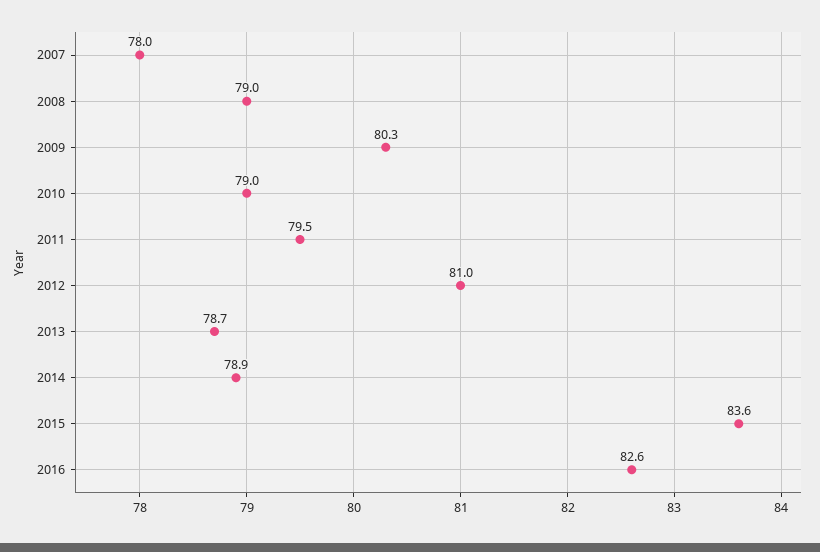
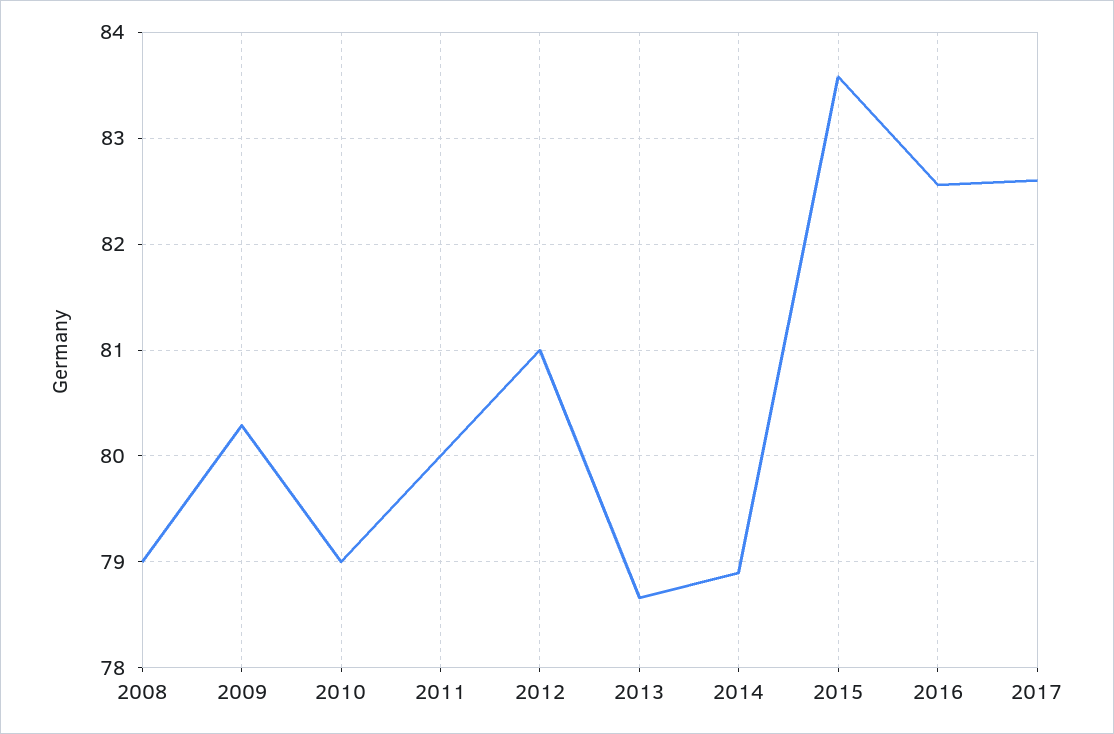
2007: 78 -> none
2011: 79.5 -> 80
2017: none -> 82.6

